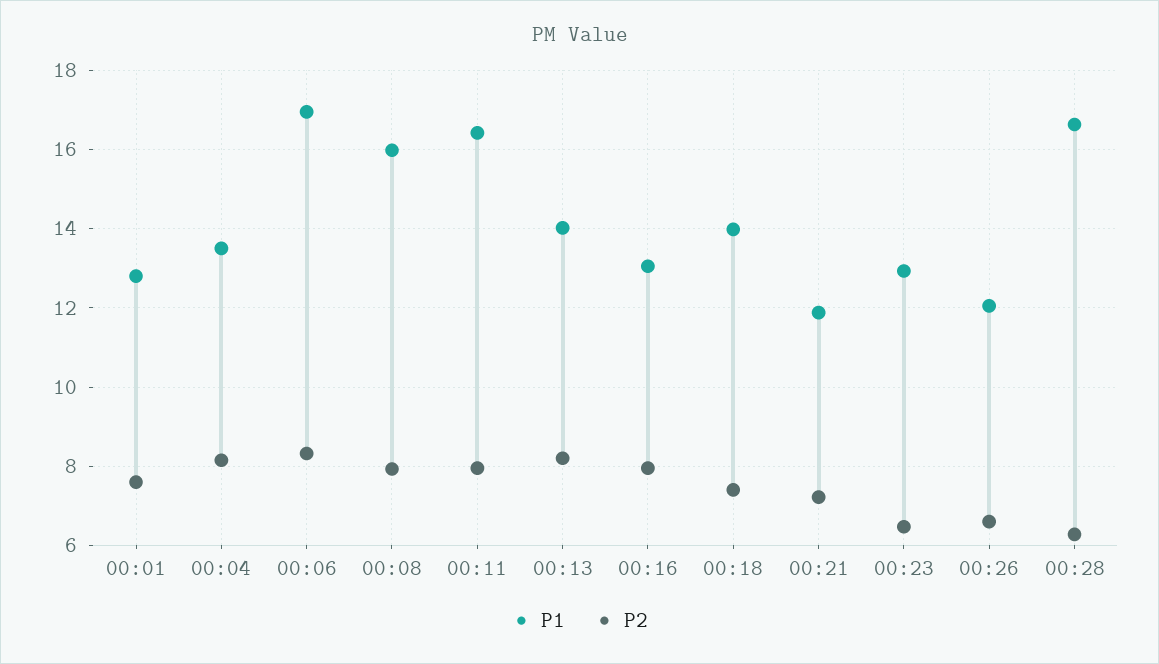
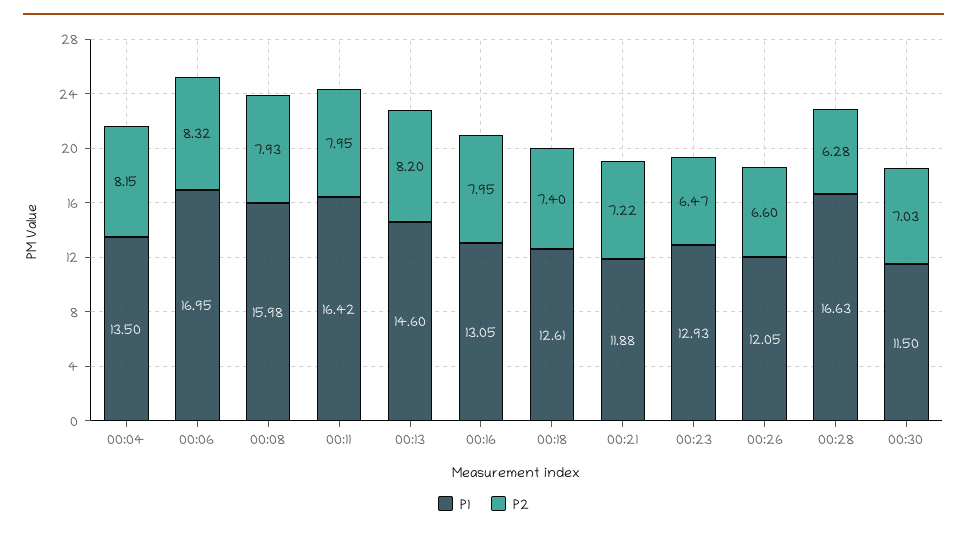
P1, 00:01: 12.8 -> none
P2, 00:01: 7.6 -> none
P1, 00:13: 14 -> 14.6
P1, 00:18: 14 -> 12.61
P1, 00:30: none -> 11.5
P2, 00:30: none -> 7.03

